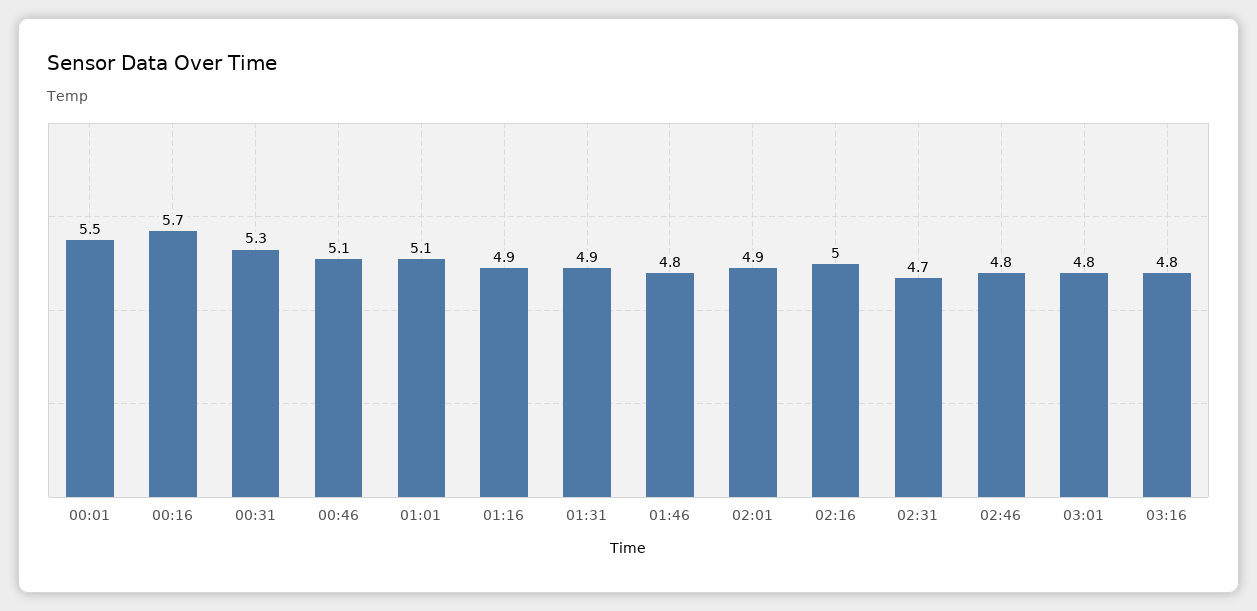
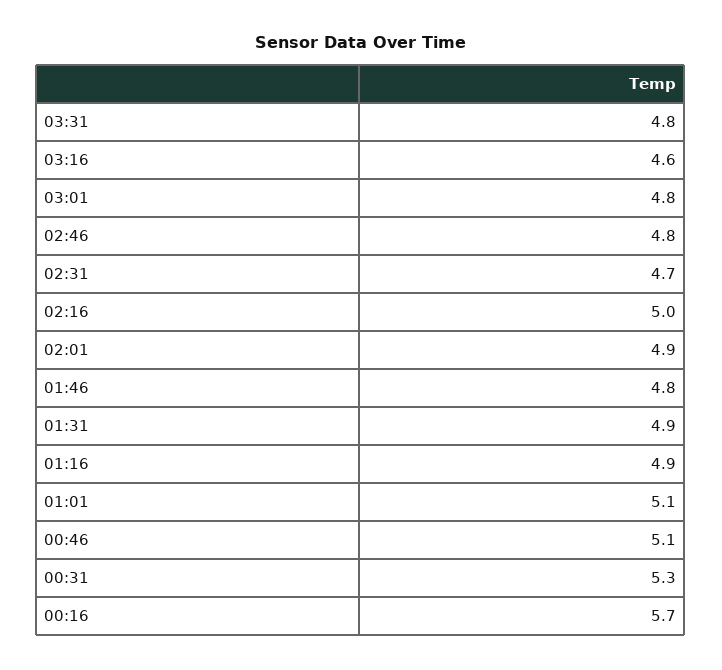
00:01: 5.5 -> none
03:16: 4.8 -> 4.6
03:31: none -> 4.8

